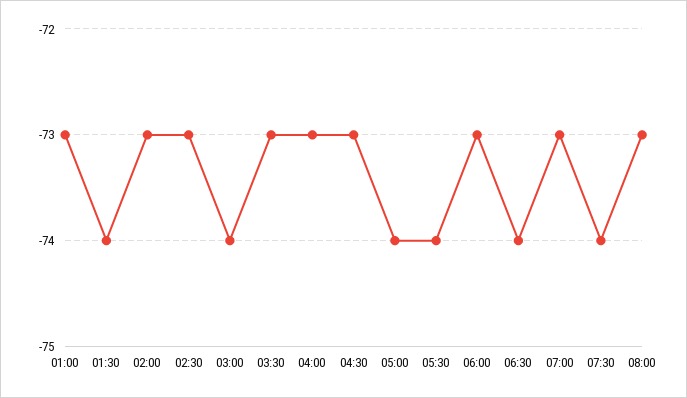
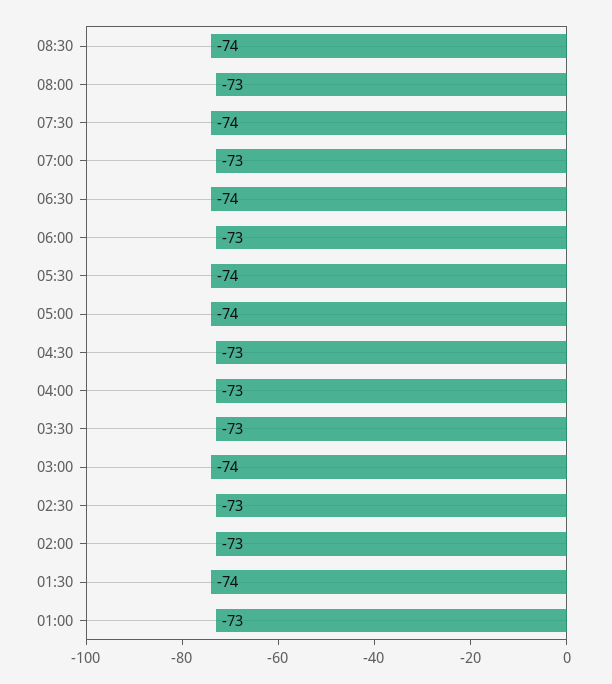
08:30: none -> -74

